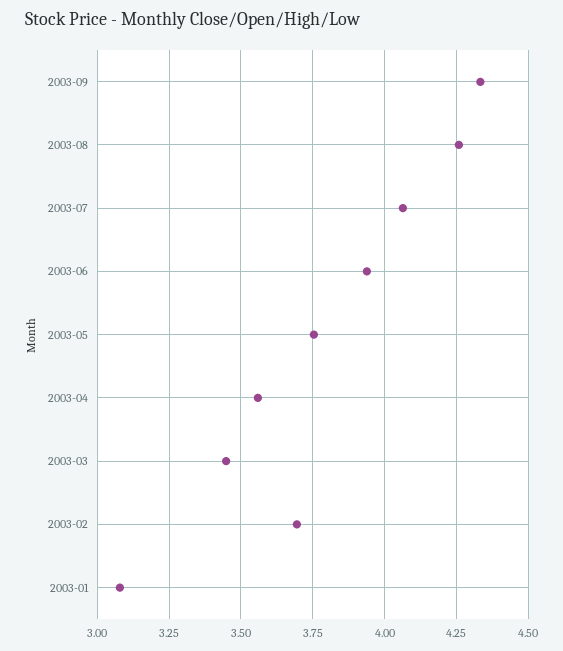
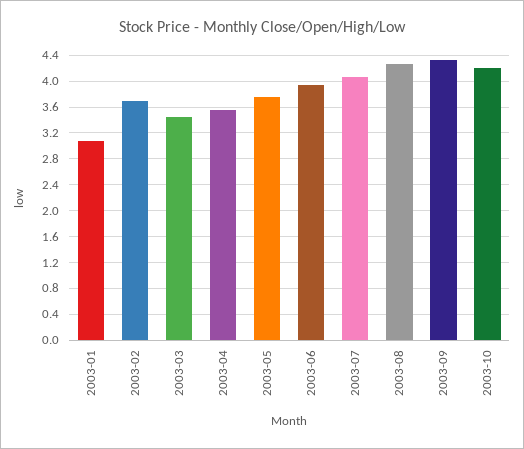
2003-10: none -> 4.2

